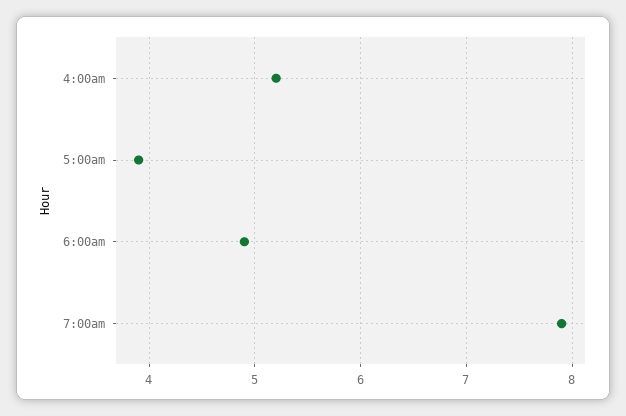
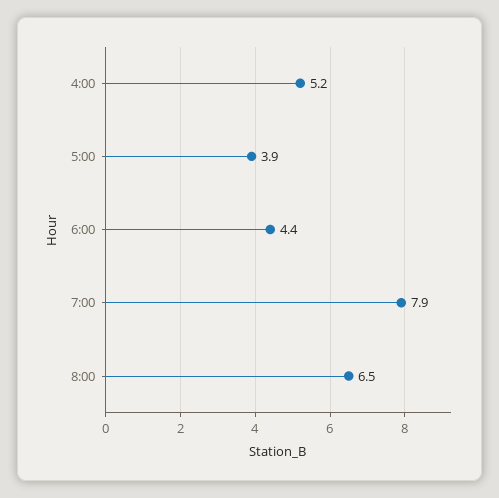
6:00am: 4.9 -> 4.4
8:00: none -> 6.5

